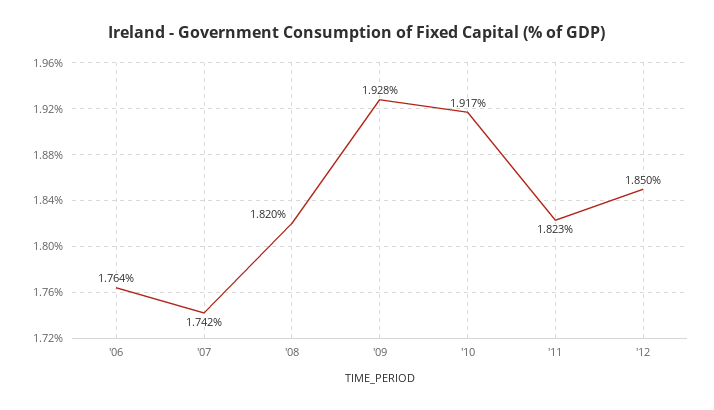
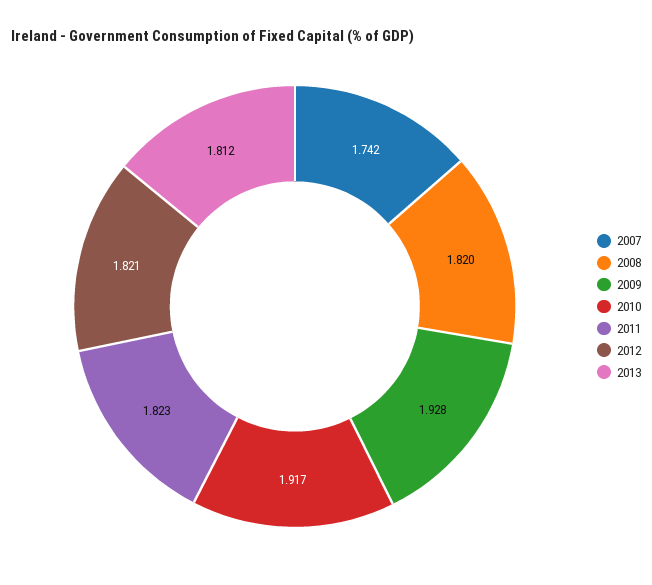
'06: 1.764 -> none
'12: 1.85 -> 1.821
2013: none -> 1.812

